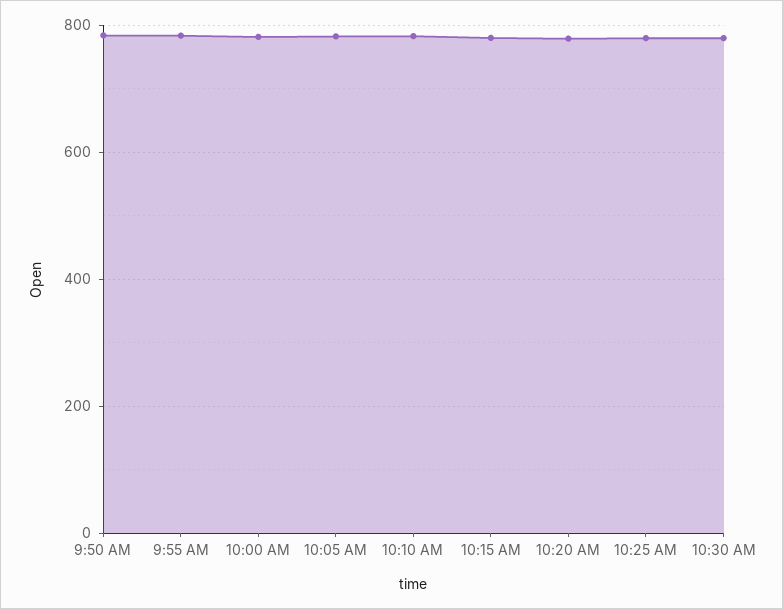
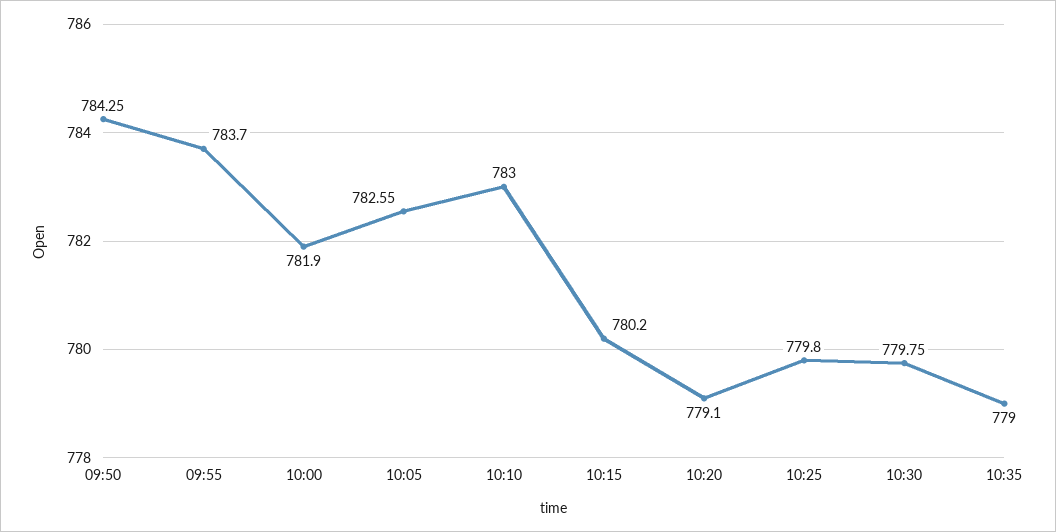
10:35: none -> 779

